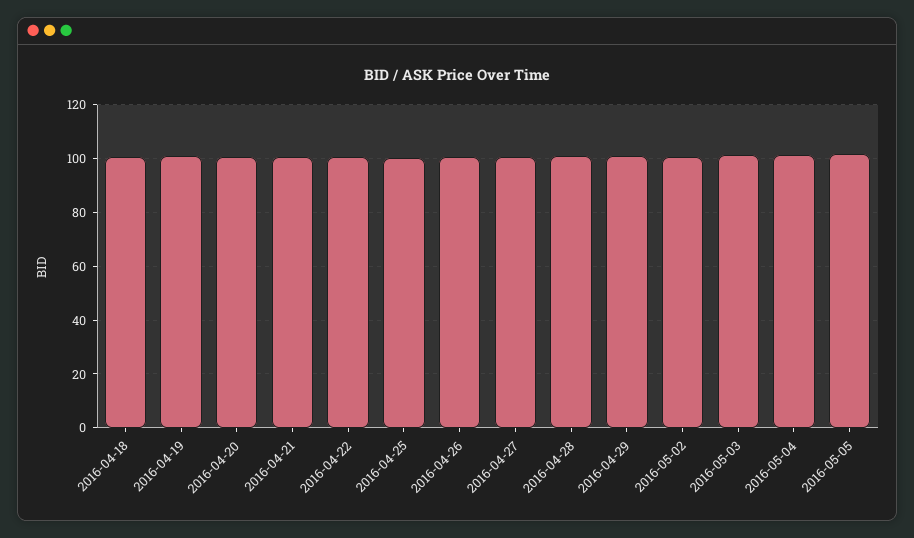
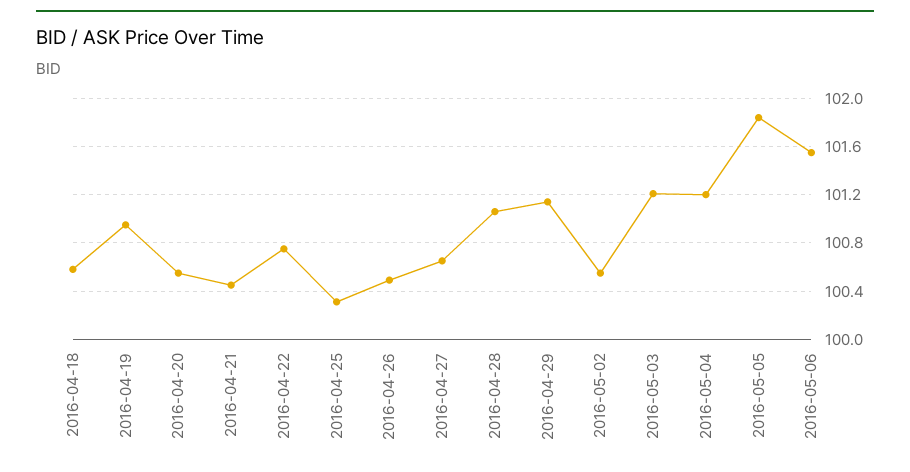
2016-05-06: none -> 101.55

